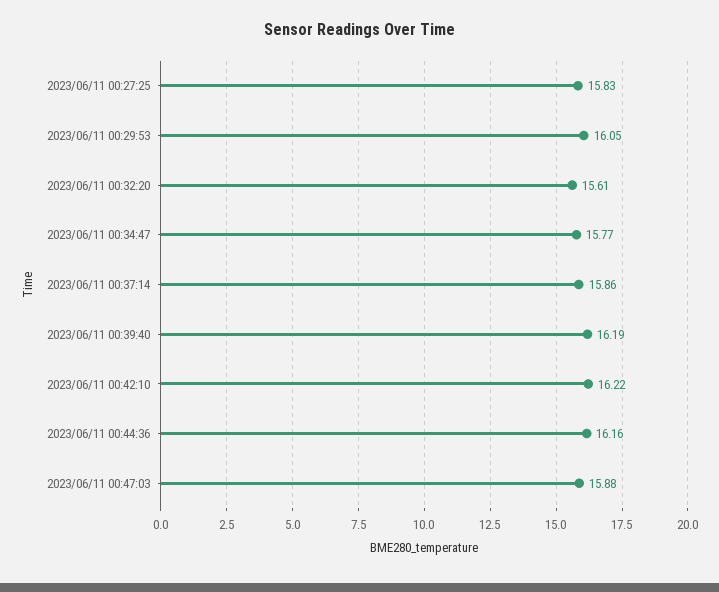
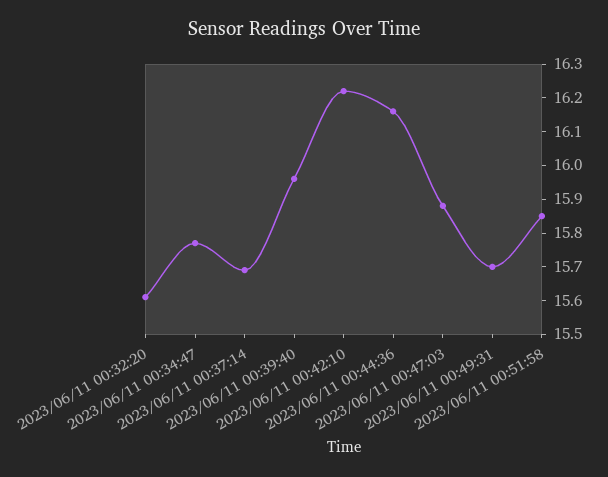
2023/06/11 00:27:25: 15.83 -> none
2023/06/11 00:29:53: 16.05 -> none
2023/06/11 00:37:14: 15.86 -> 15.7
2023/06/11 00:39:40: 16.19 -> 15.95
2023/06/11 00:49:31: none -> 15.7
2023/06/11 00:51:58: none -> 15.85

